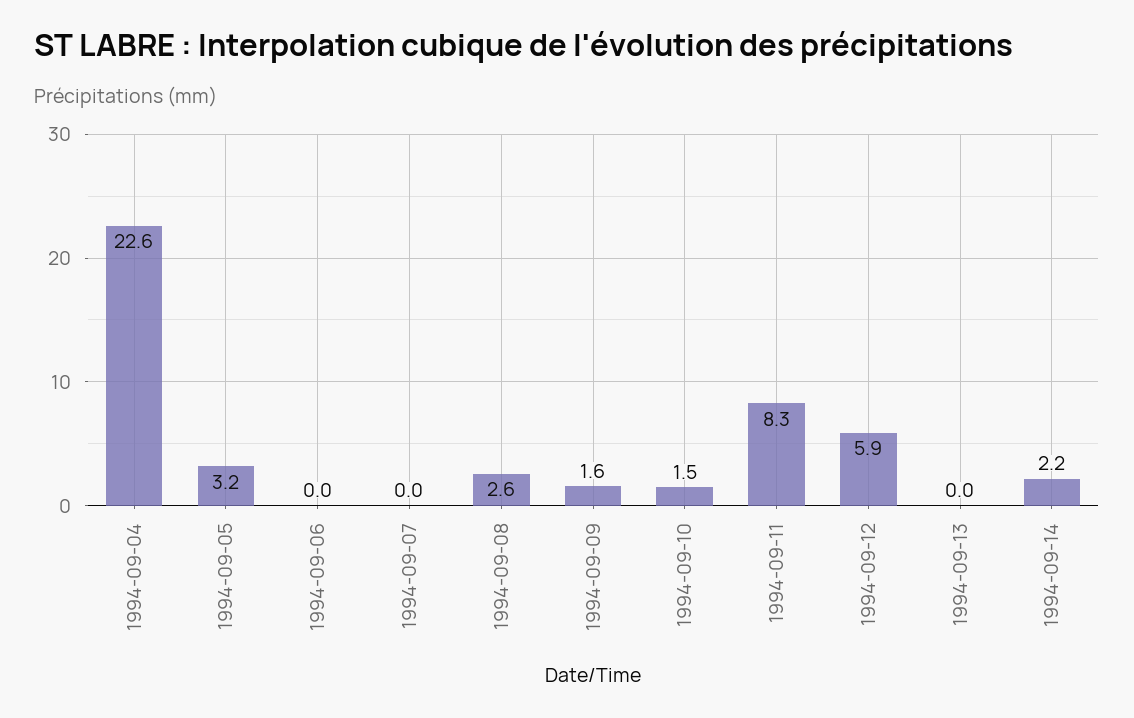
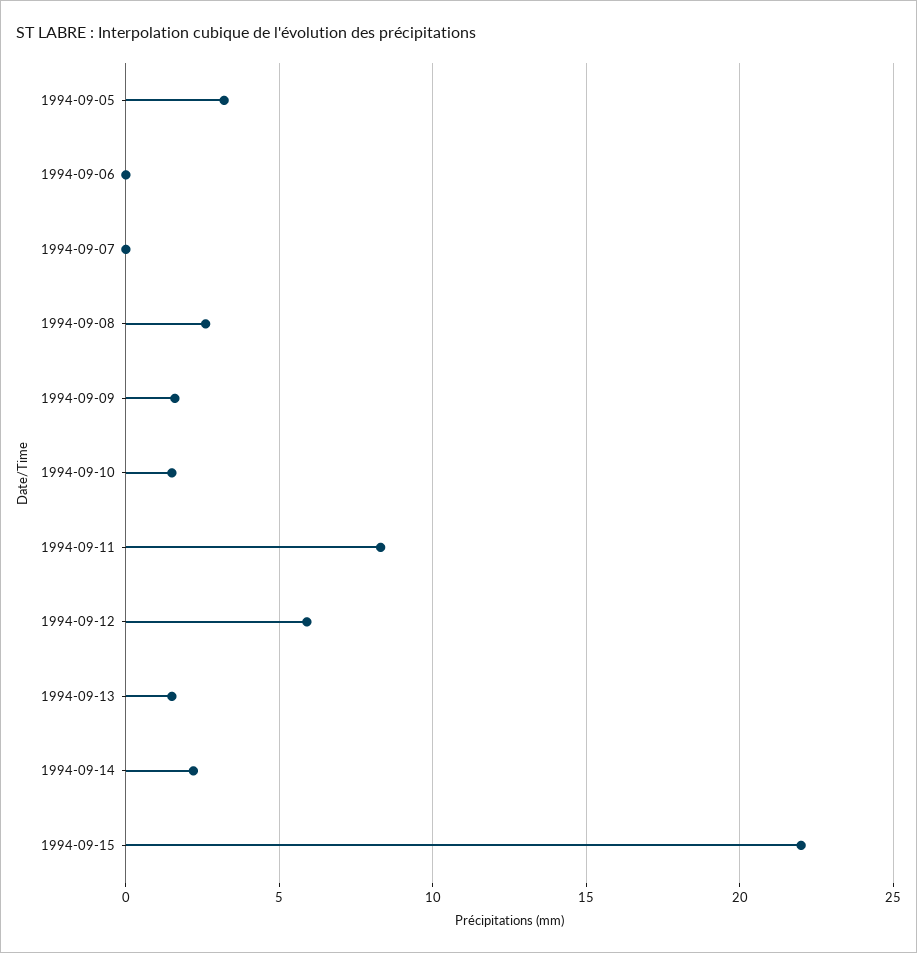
1994-09-04: 22.6 -> none
1994-09-13: 0 -> 1.5
1994-09-15: none -> 22

